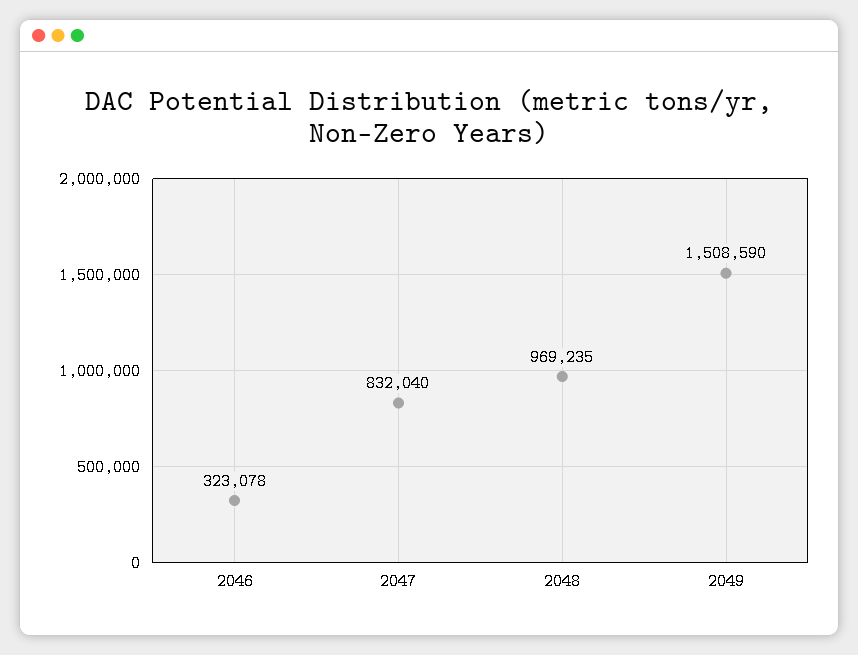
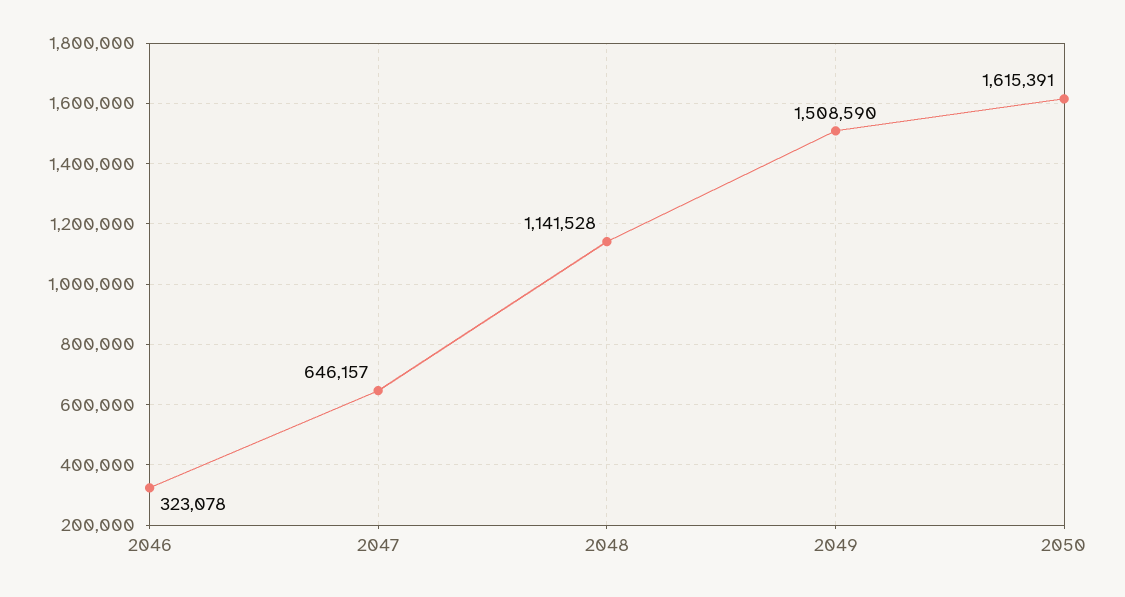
2047: 832040 -> 646157
2048: 969235 -> 1141528
2050: none -> 1615391

